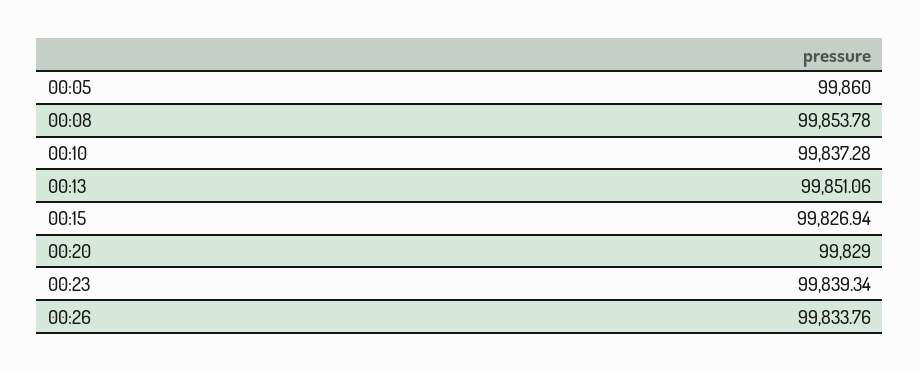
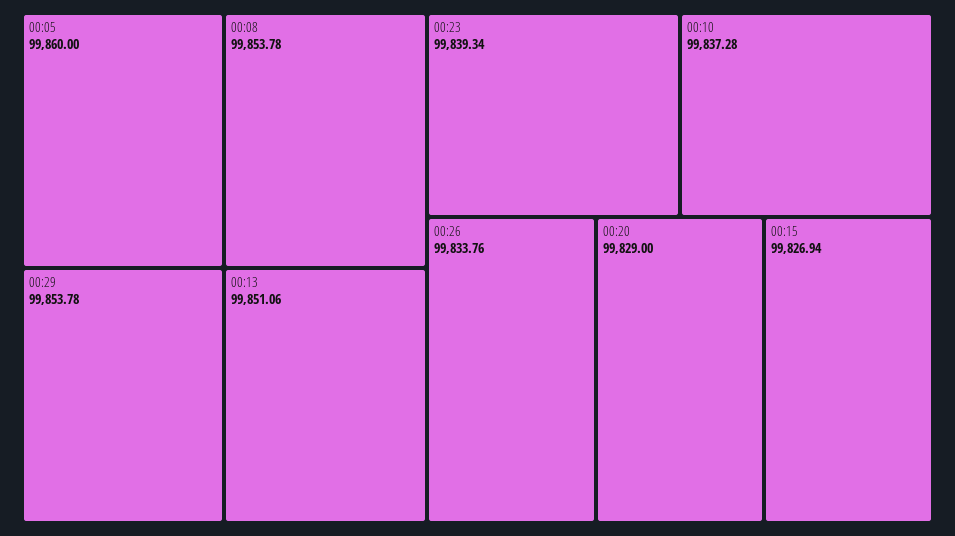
00:29: none -> 99853.78

